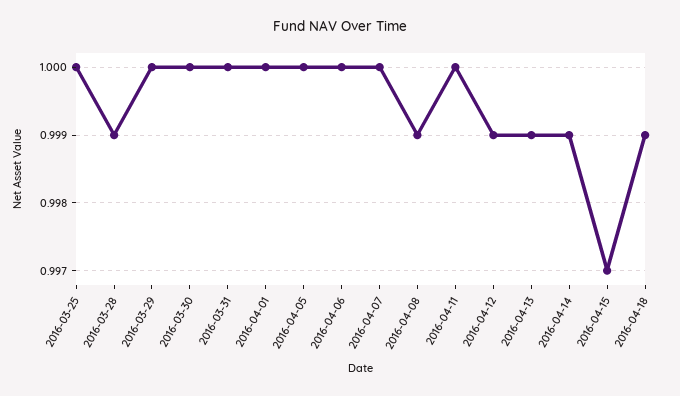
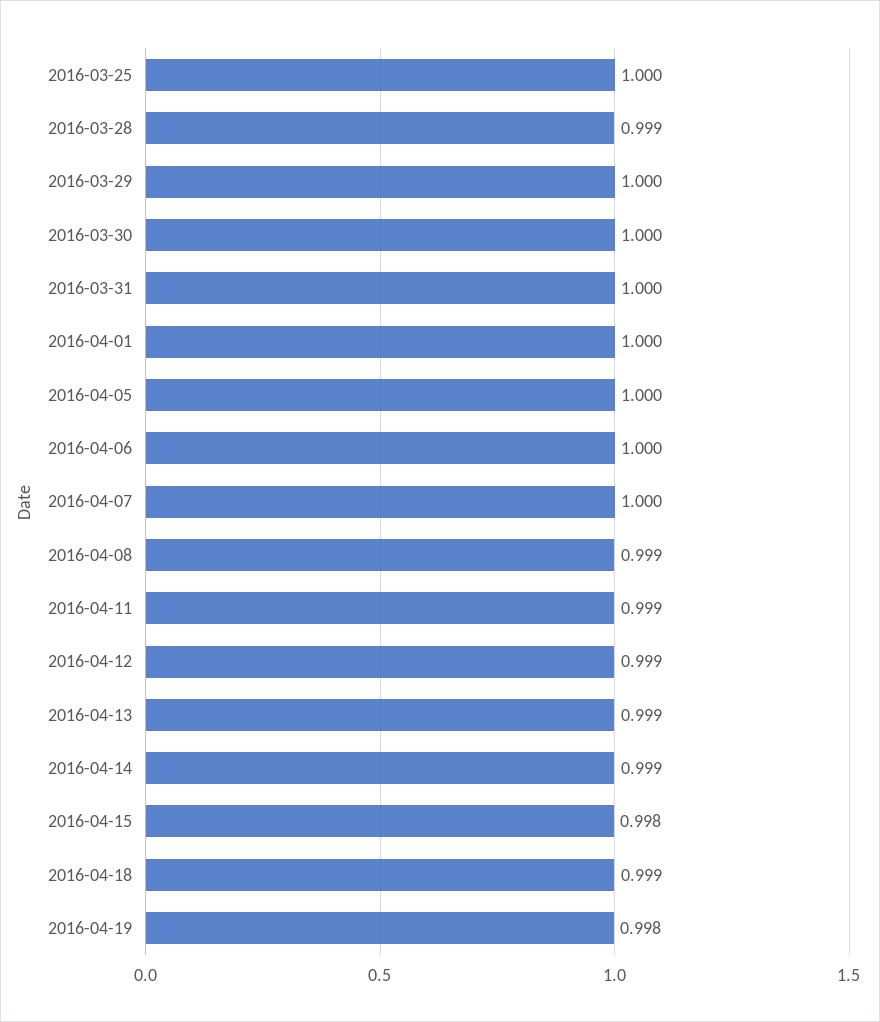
2016-04-11: 1 -> 0.999
2016-04-15: 0.997 -> 0.998
2016-04-19: none -> 0.998

